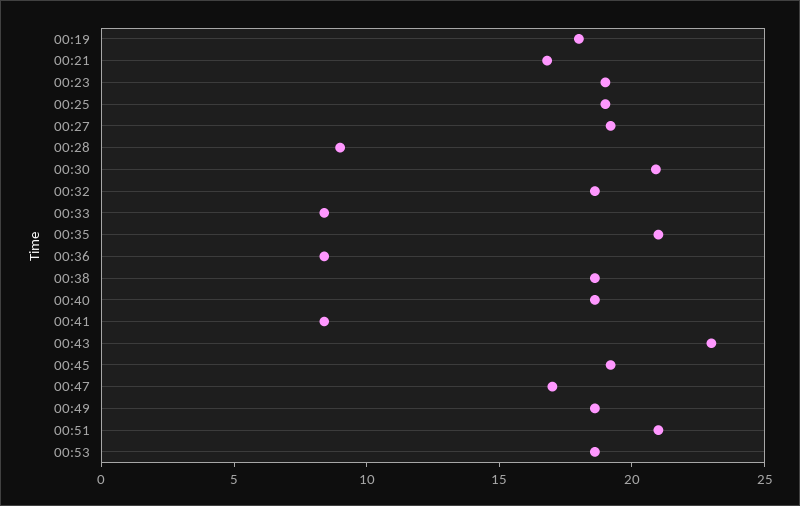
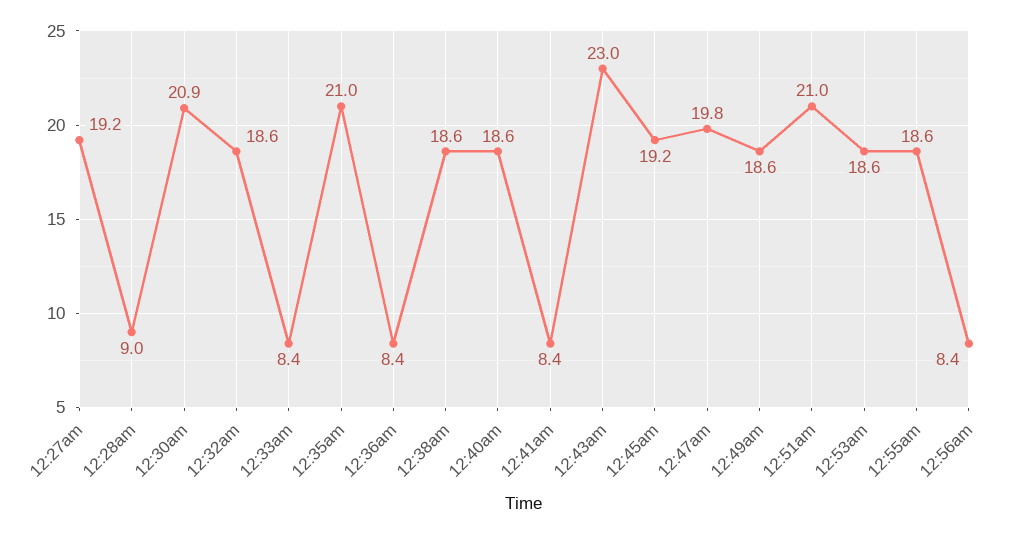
00:19: 18 -> none
00:21: 17 -> none
00:23: 19 -> none
00:25: 19 -> none
00:47: 17 -> 19.8
12:55am: none -> 18.6
12:56am: none -> 8.4

